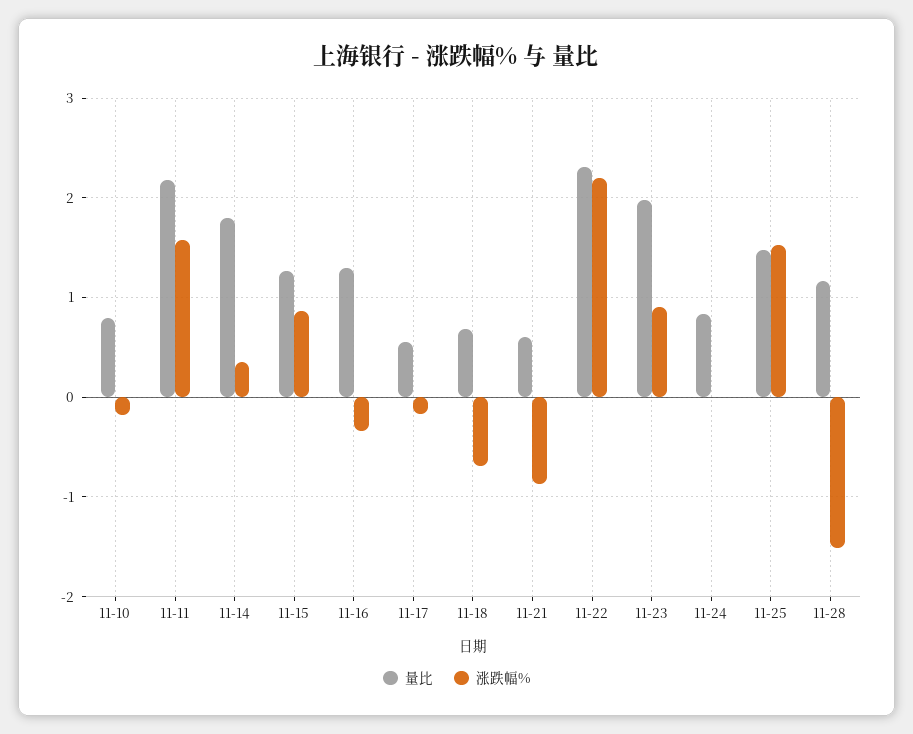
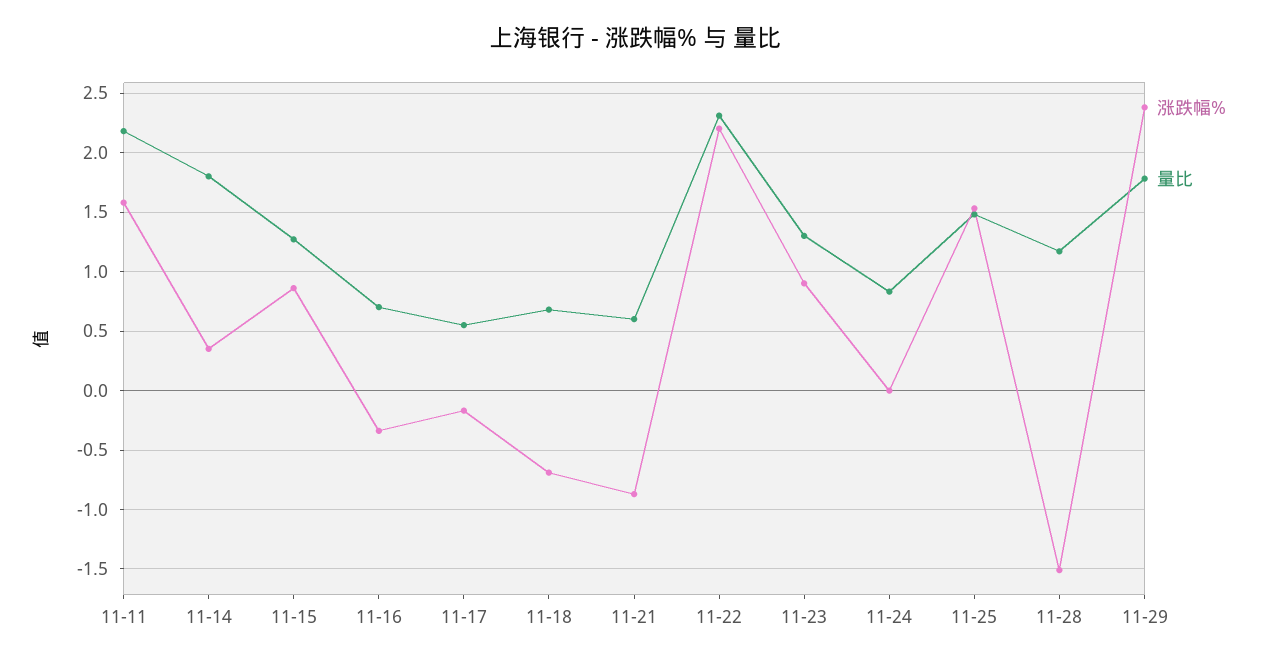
量比, 11-10: 0.8 -> none
涨跌幅%, 11-10: -0.2 -> none
量比, 11-16: 1.3 -> 0.7
量比, 11-23: 2 -> 1.3
涨跌幅%, 11-29: none -> 2.4
量比, 11-29: none -> 1.8

